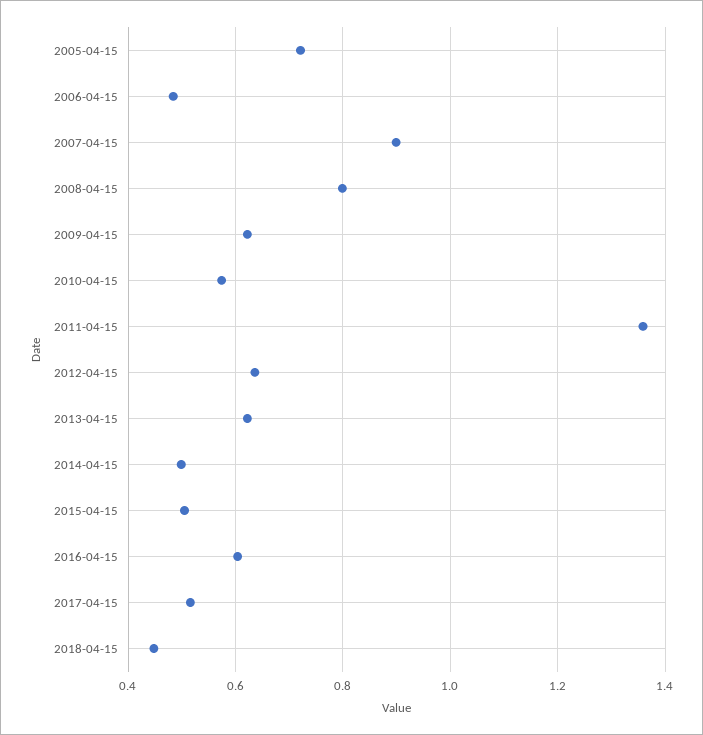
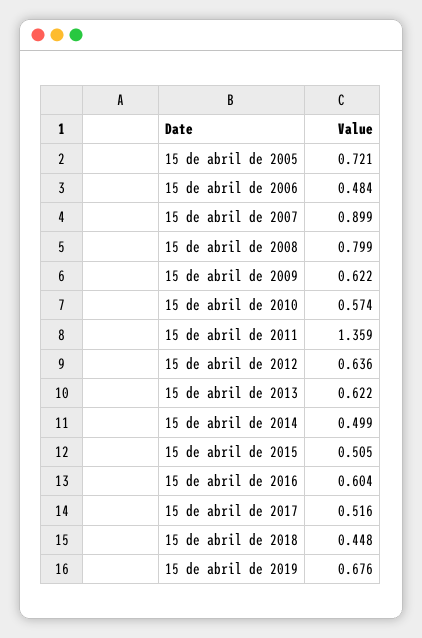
15 de abril de 2019: none -> 0.676

